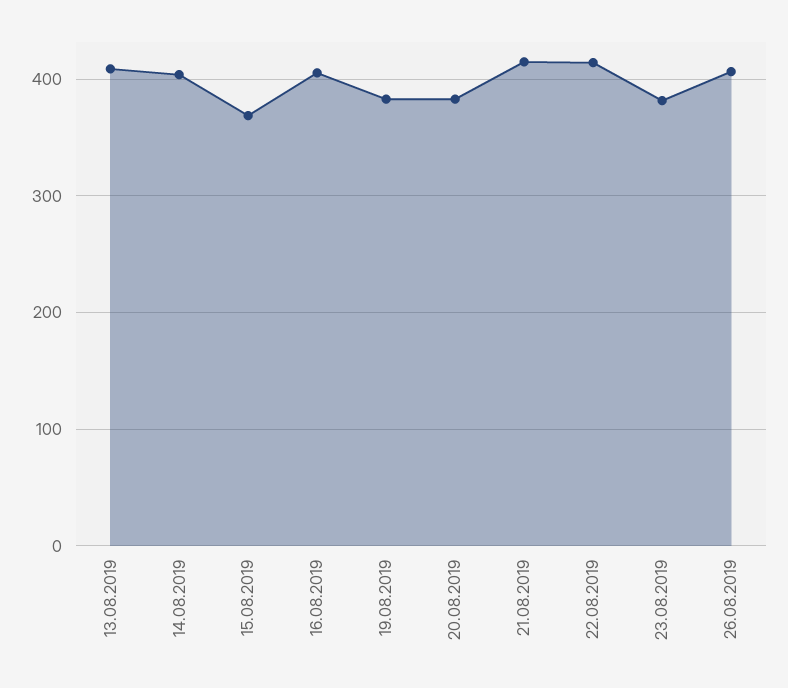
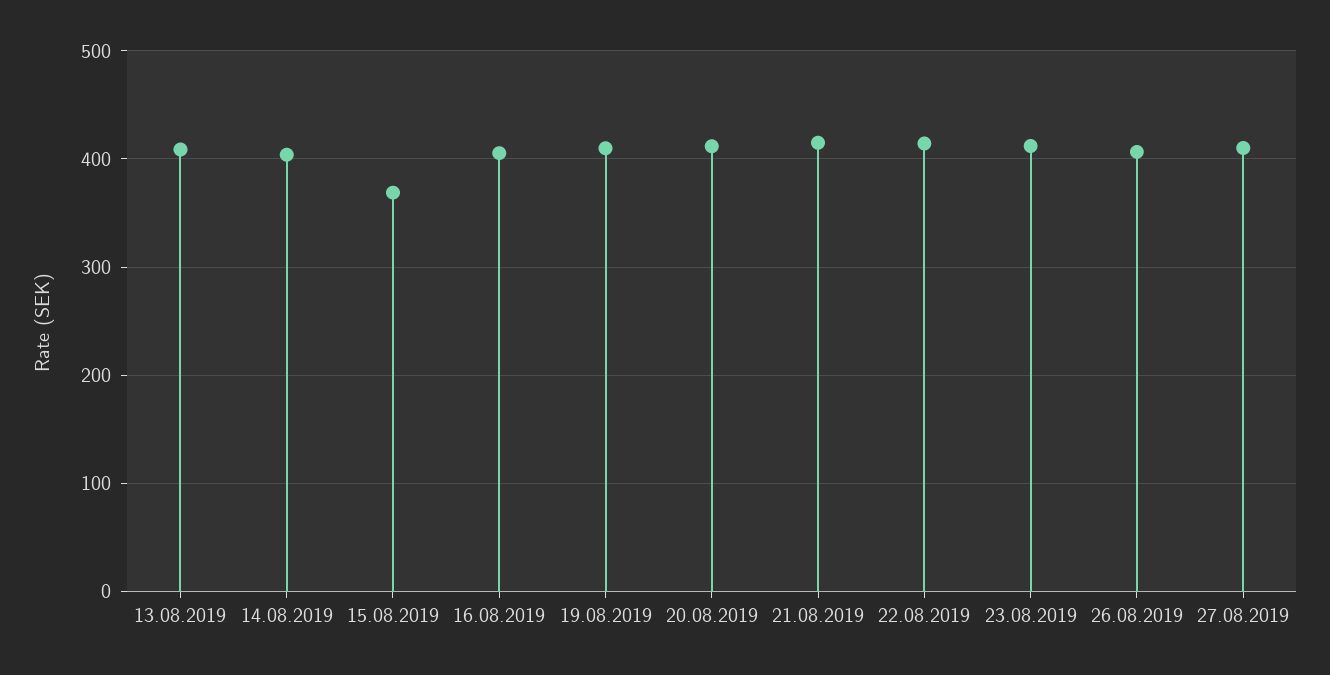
19.08.2019: 380 -> 410
20.08.2019: 380 -> 410
23.08.2019: 380 -> 410
27.08.2019: none -> 410

